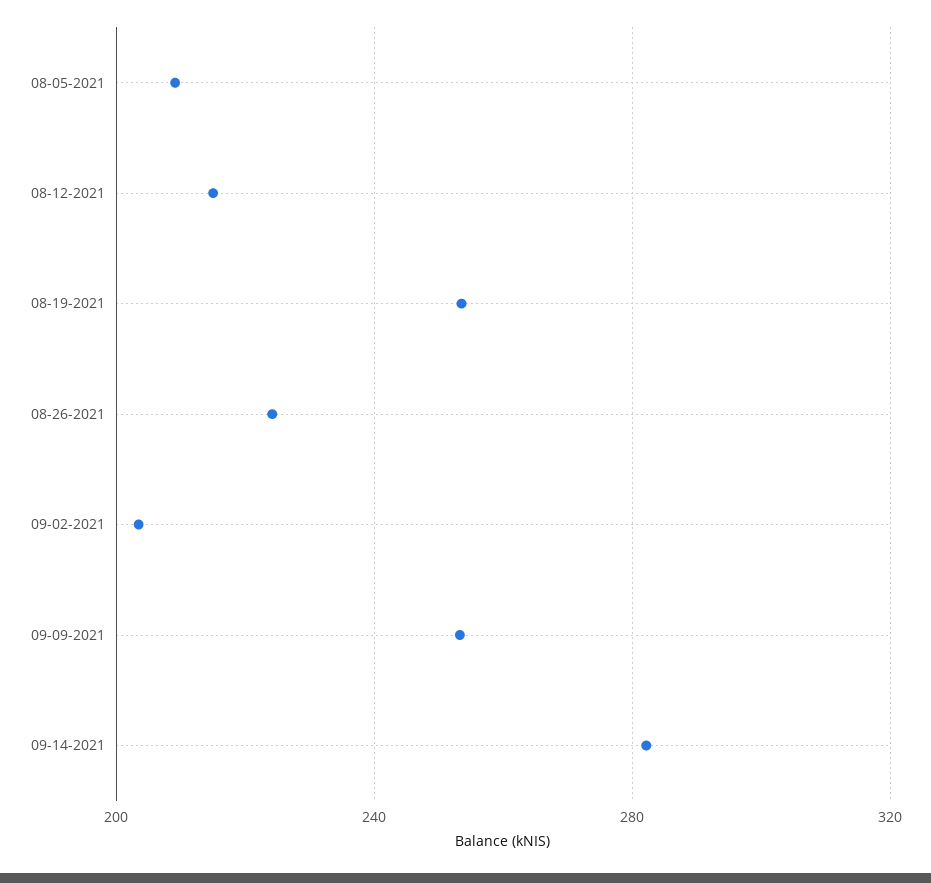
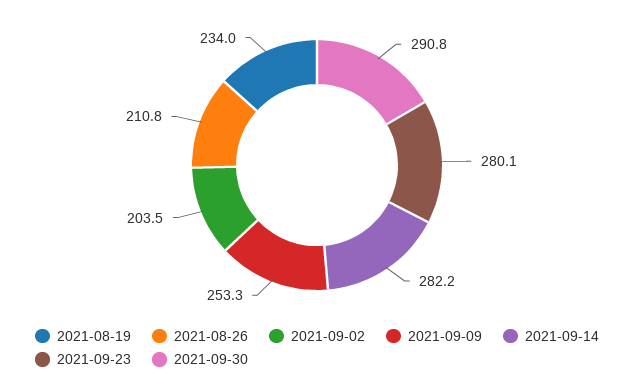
08-05-2021: 210 -> none
08-12-2021: 215 -> none
08-19-2021: 255 -> 234
08-26-2021: 225 -> 210.8
2021-09-23: none -> 280.1
2021-09-30: none -> 290.8

